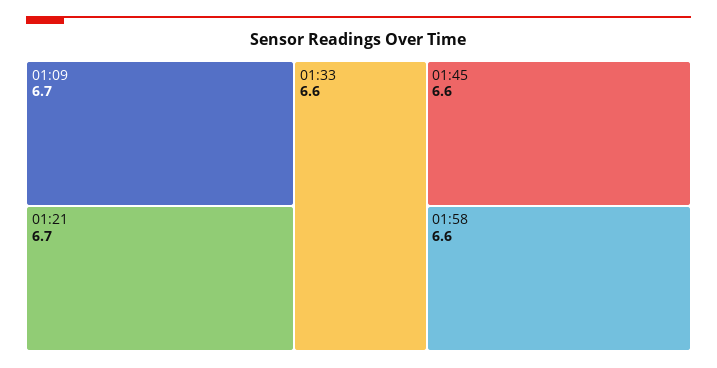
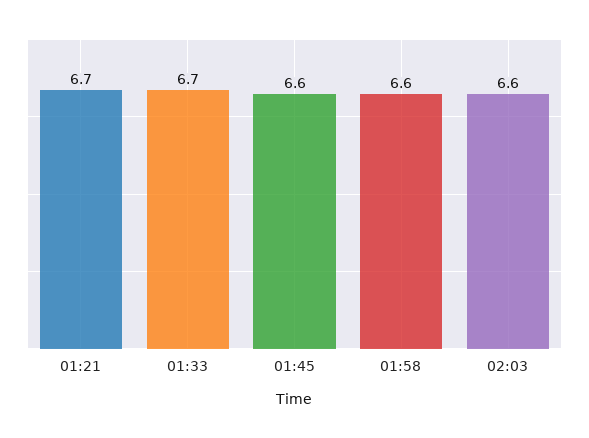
01:09: 6.7 -> none
01:33: 6.6 -> 6.7
02:03: none -> 6.6

